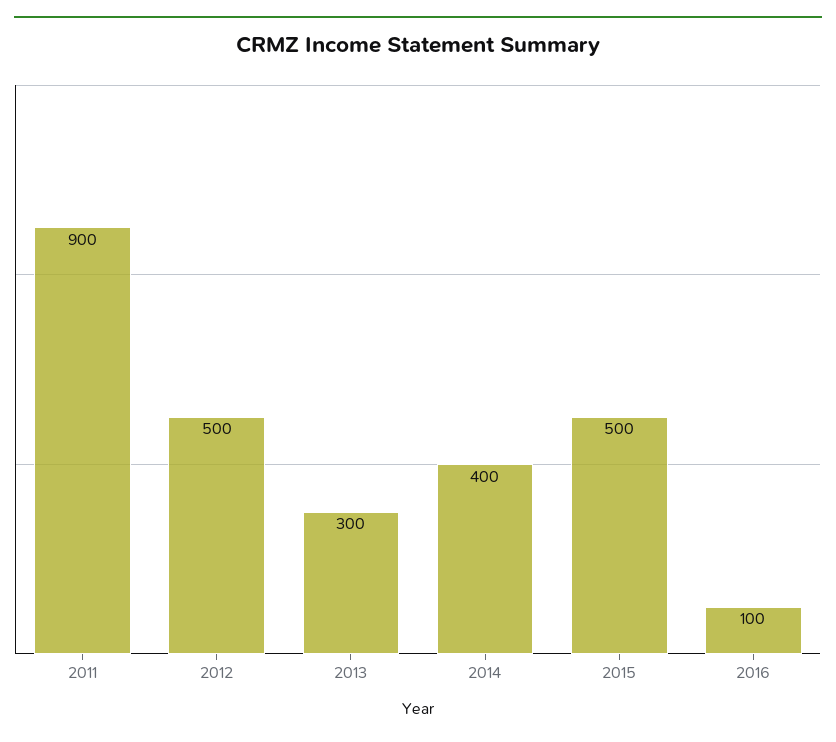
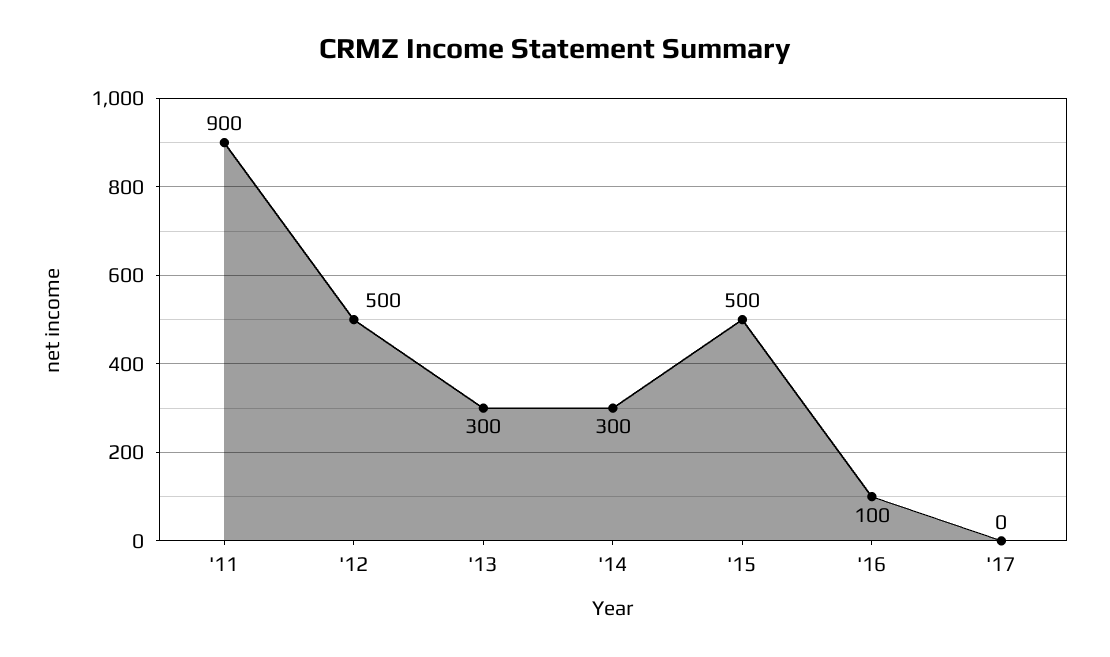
2014: 400 -> 300
'17: none -> 0

